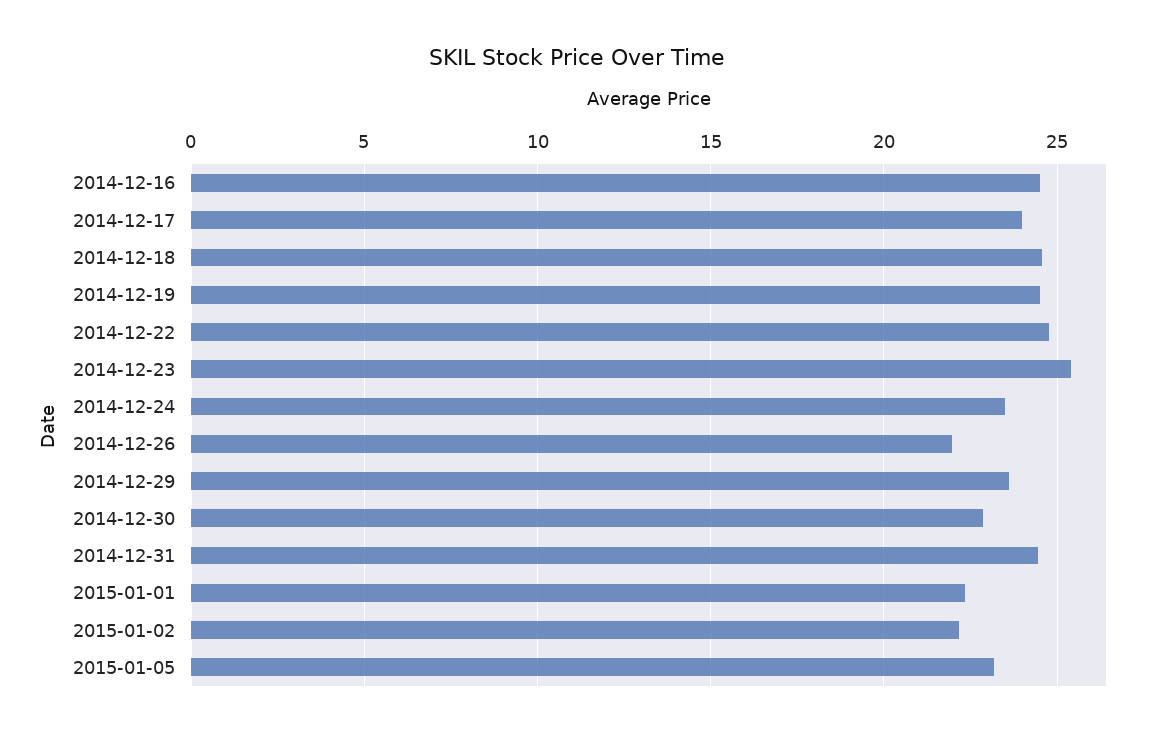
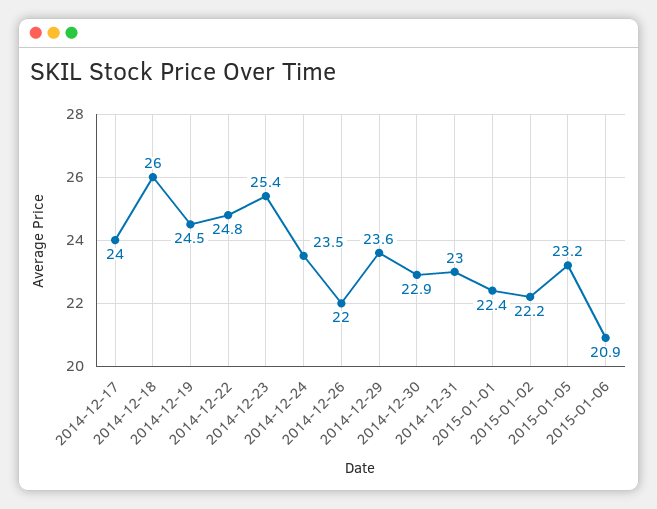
2014-12-16: 24.5 -> none
2014-12-18: 24.5 -> 26
2014-12-31: 24.5 -> 23
2015-01-06: none -> 20.9

